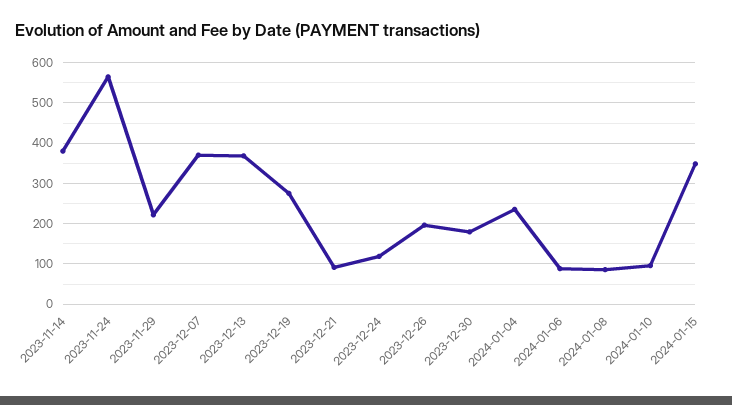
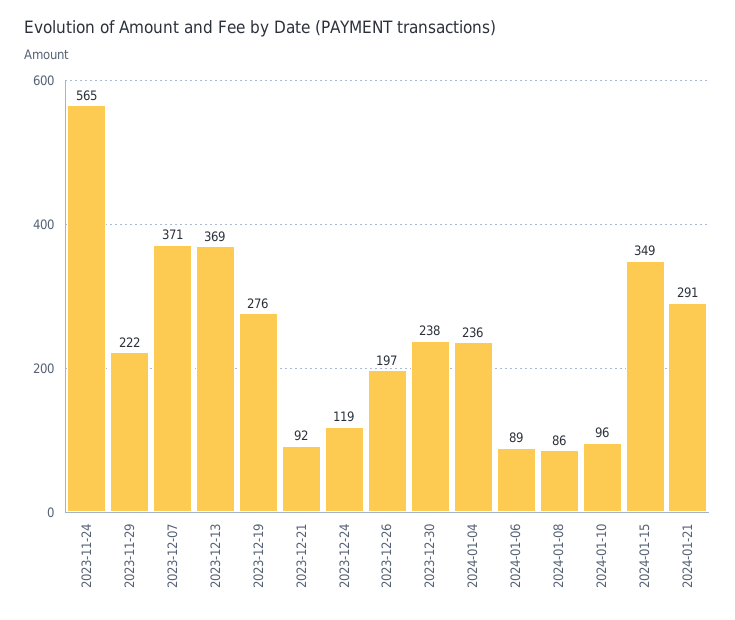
2023-11-14: 380 -> none
2023-12-30: 180 -> 238
2024-01-21: none -> 291

